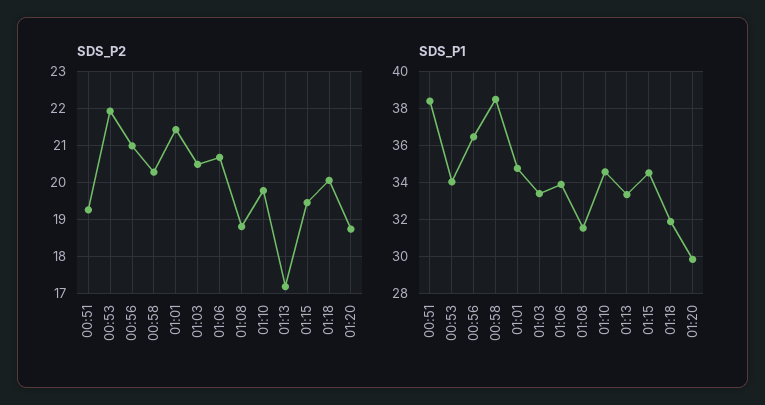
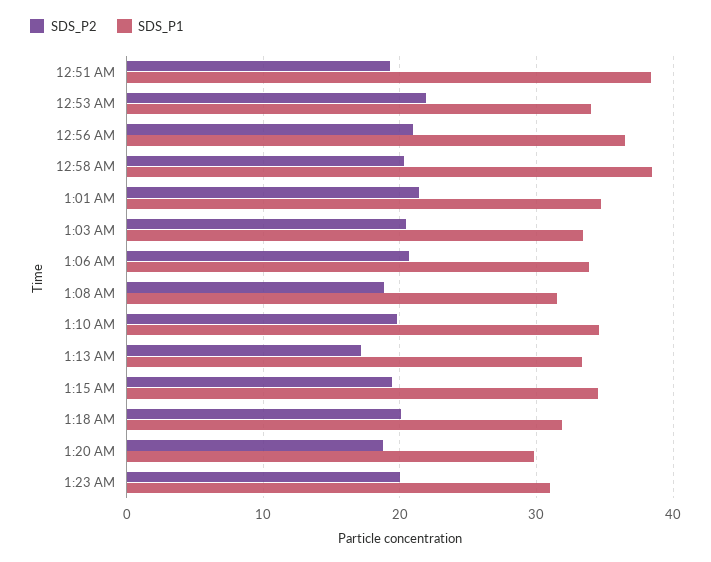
SDS_P2, 1:23 AM: none -> 20
SDS_P1, 1:23 AM: none -> 31

